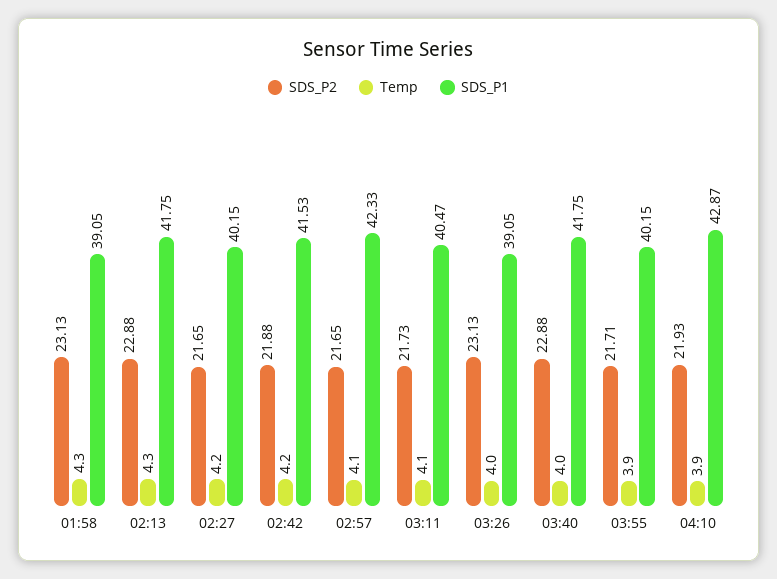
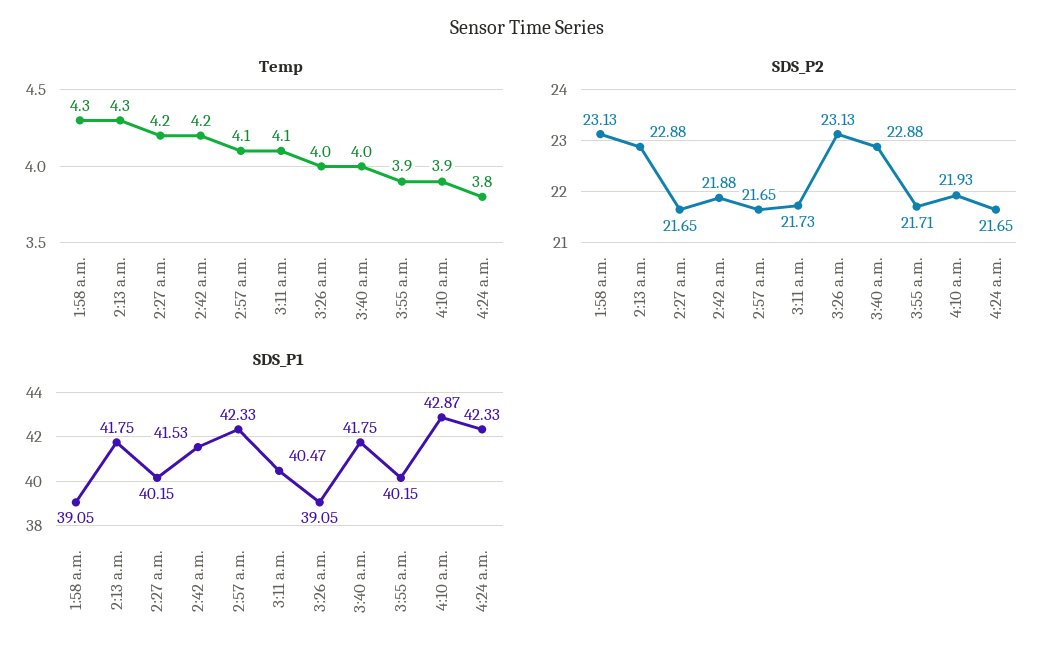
Temp, 4:24 a.m.: none -> 3.8
SDS_P2, 4:24 a.m.: none -> 21.65
SDS_P1, 4:24 a.m.: none -> 42.33

